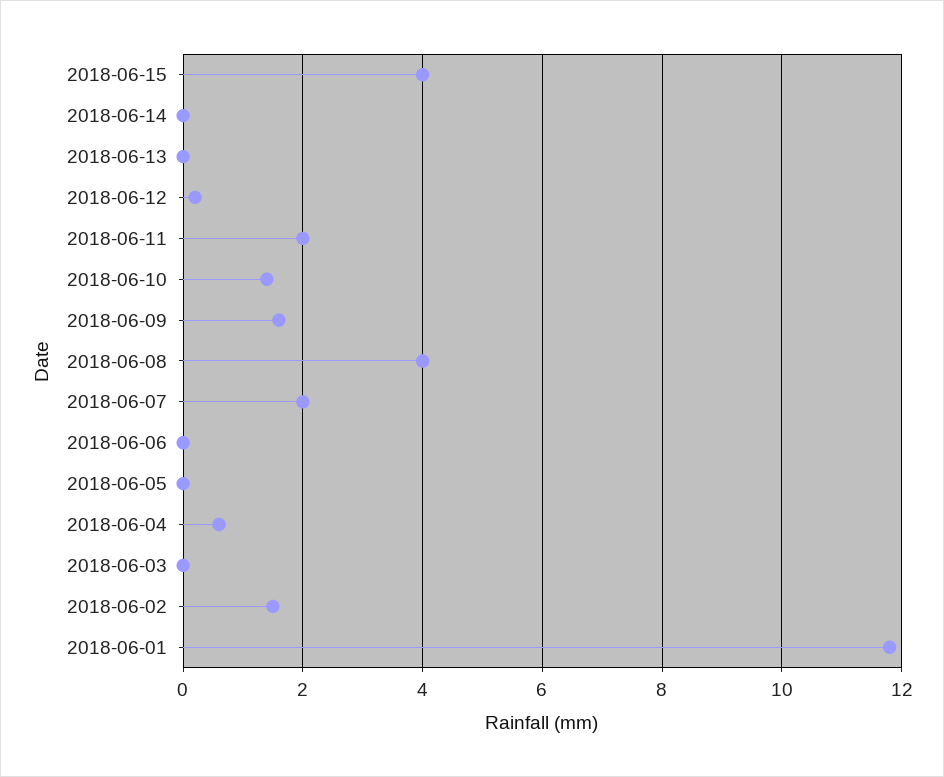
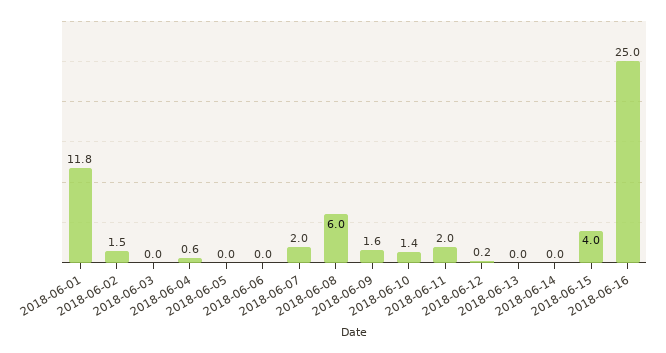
2018-06-08: 4 -> 6
2018-06-16: none -> 25

